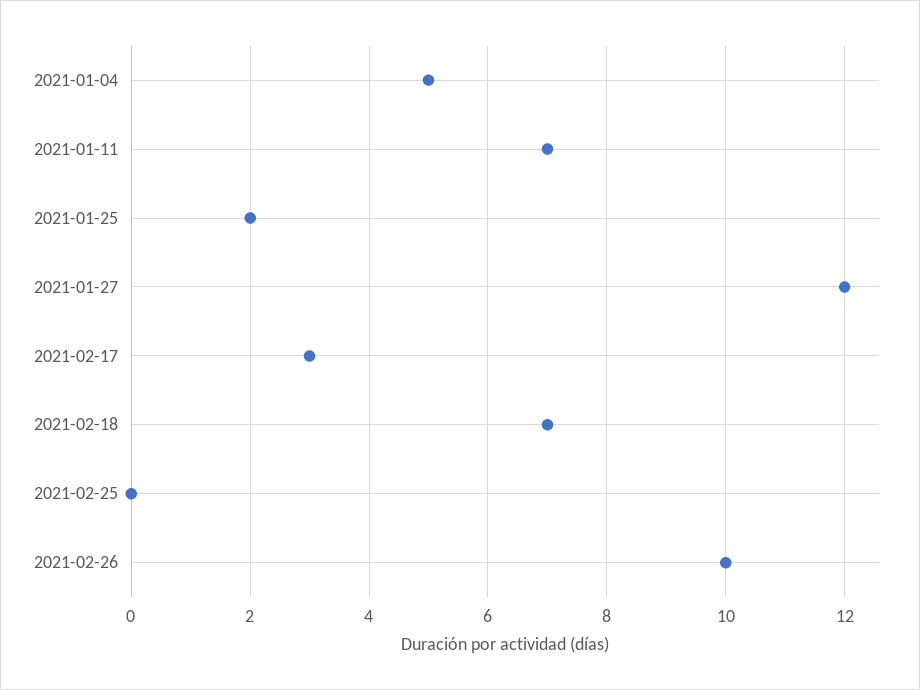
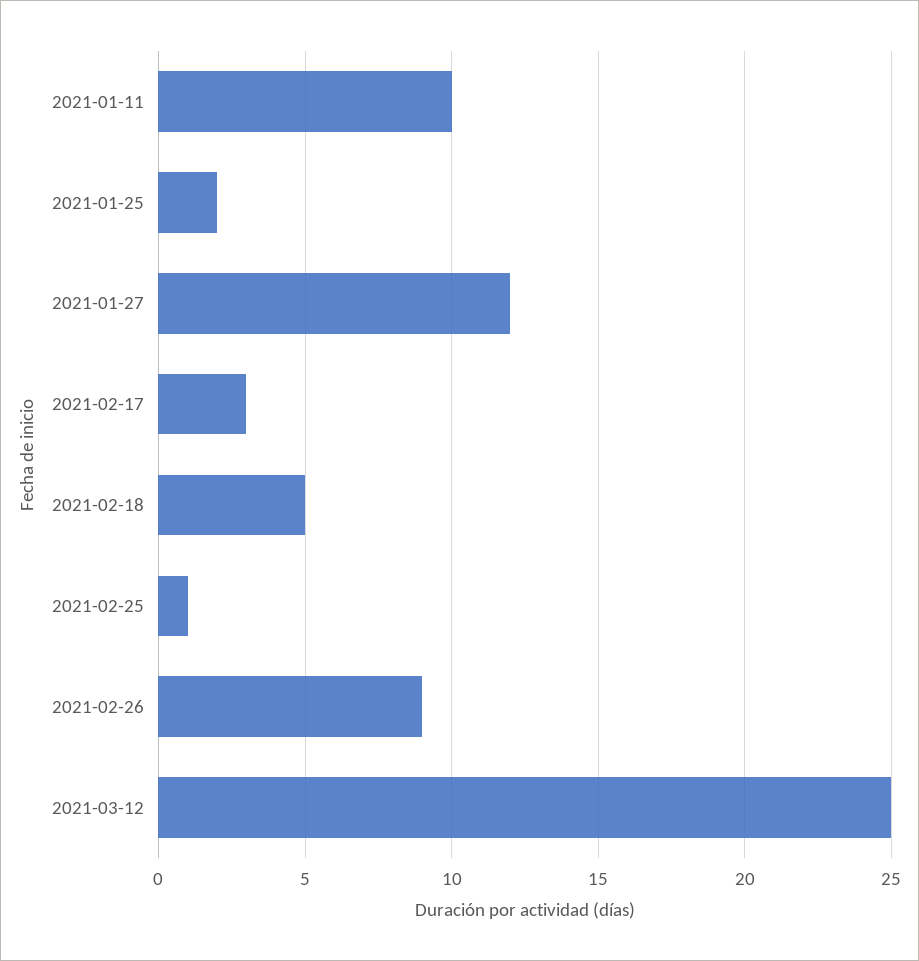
2021-01-04: 5 -> none
2021-01-11: 7 -> 10
2021-02-18: 7 -> 5
2021-02-25: 0 -> 1
2021-02-26: 10 -> 9
2021-03-12: none -> 25

